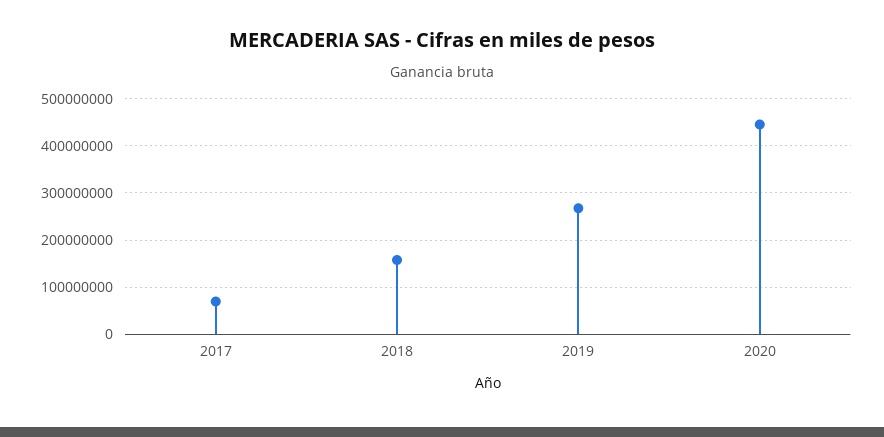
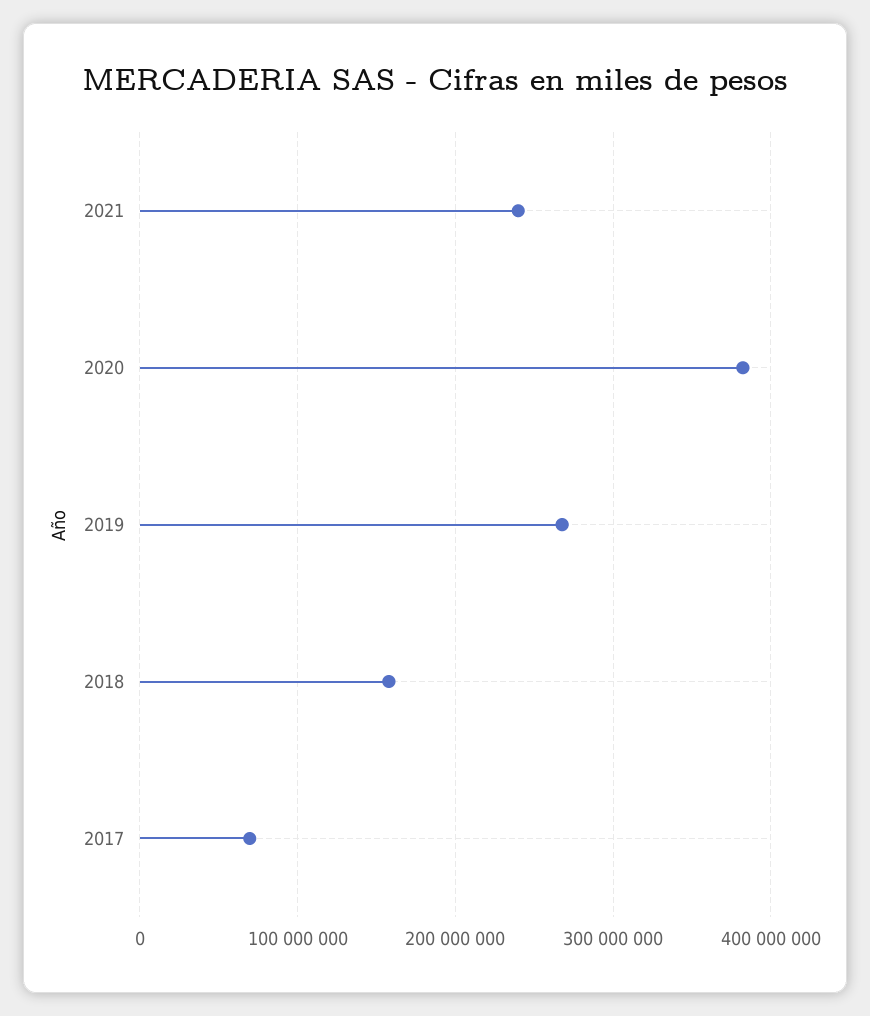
2020: 440000000 -> 380000000
2021: none -> 240000000

